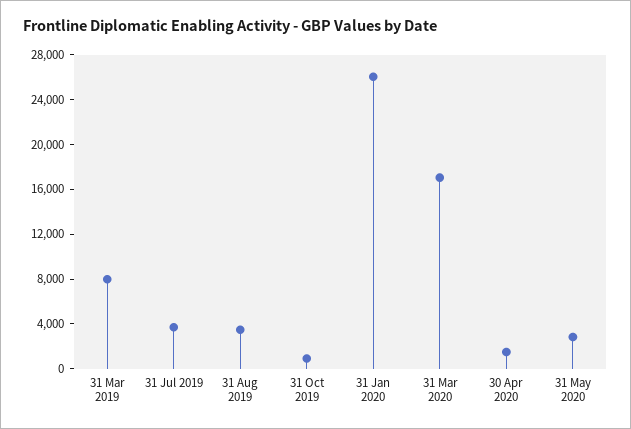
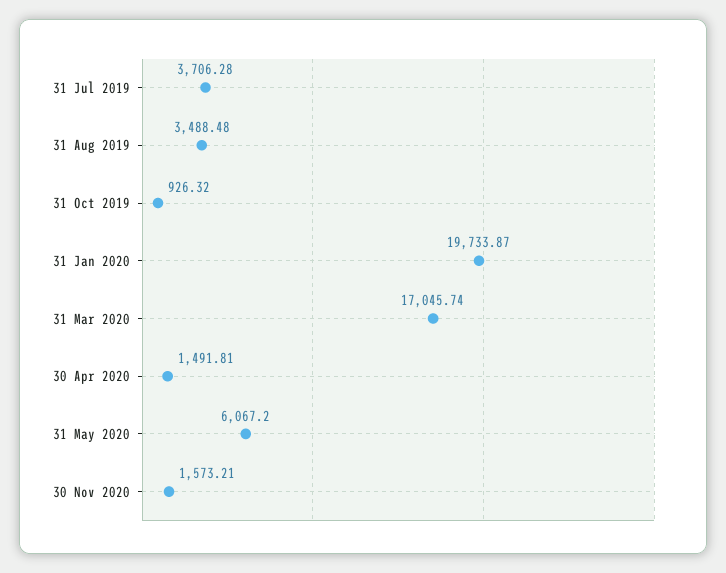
31 Mar 2019: 8000 -> none
31 Jan 2020: 26000 -> 19733.87
31 May 2020: 3000 -> 6067.2
30 Nov 2020: none -> 1573.21

